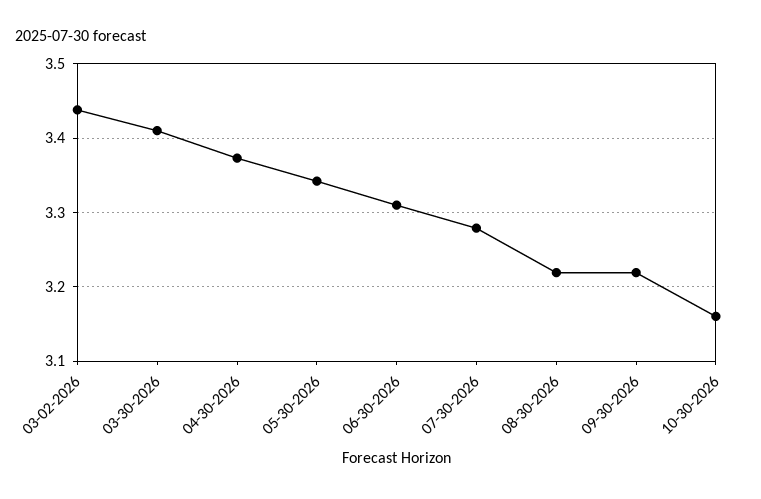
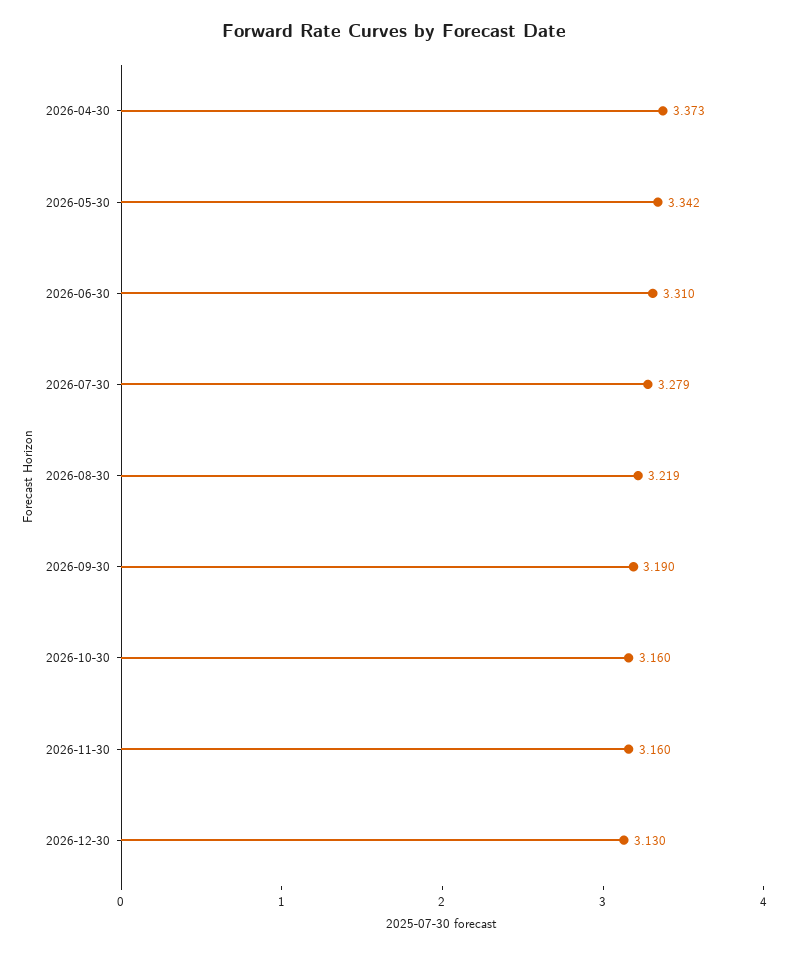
03-02-2026: 3.44 -> none
03-30-2026: 3.41 -> none
09-30-2026: 3.22 -> 3.19
2026-11-30: none -> 3.16
2026-12-30: none -> 3.13

